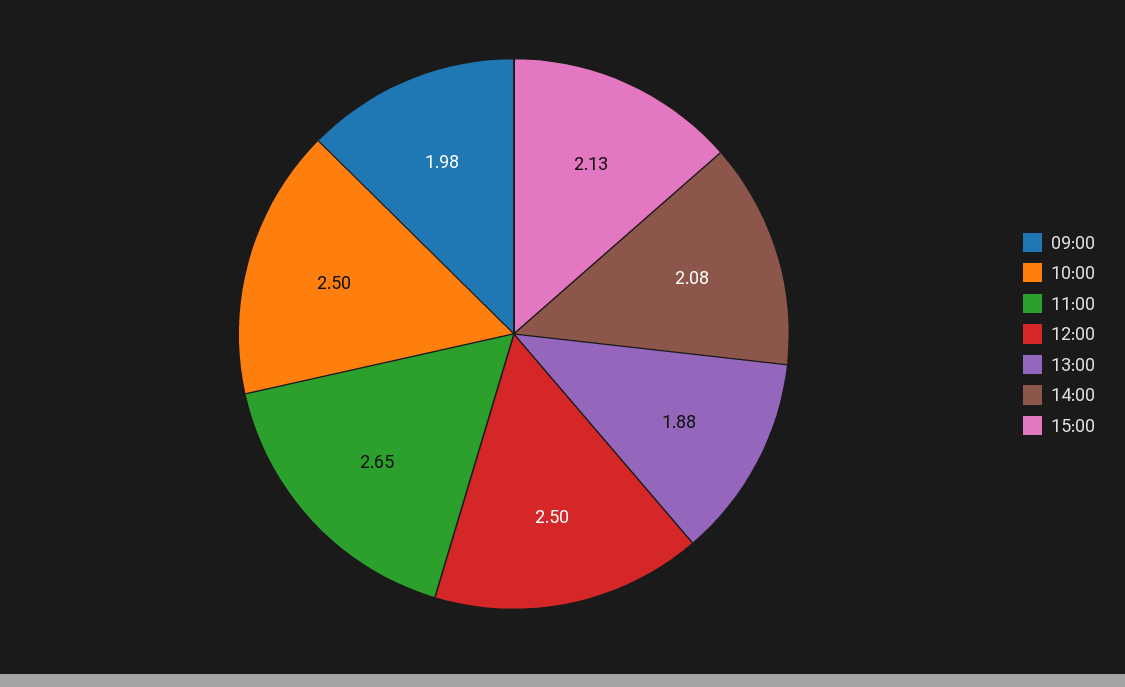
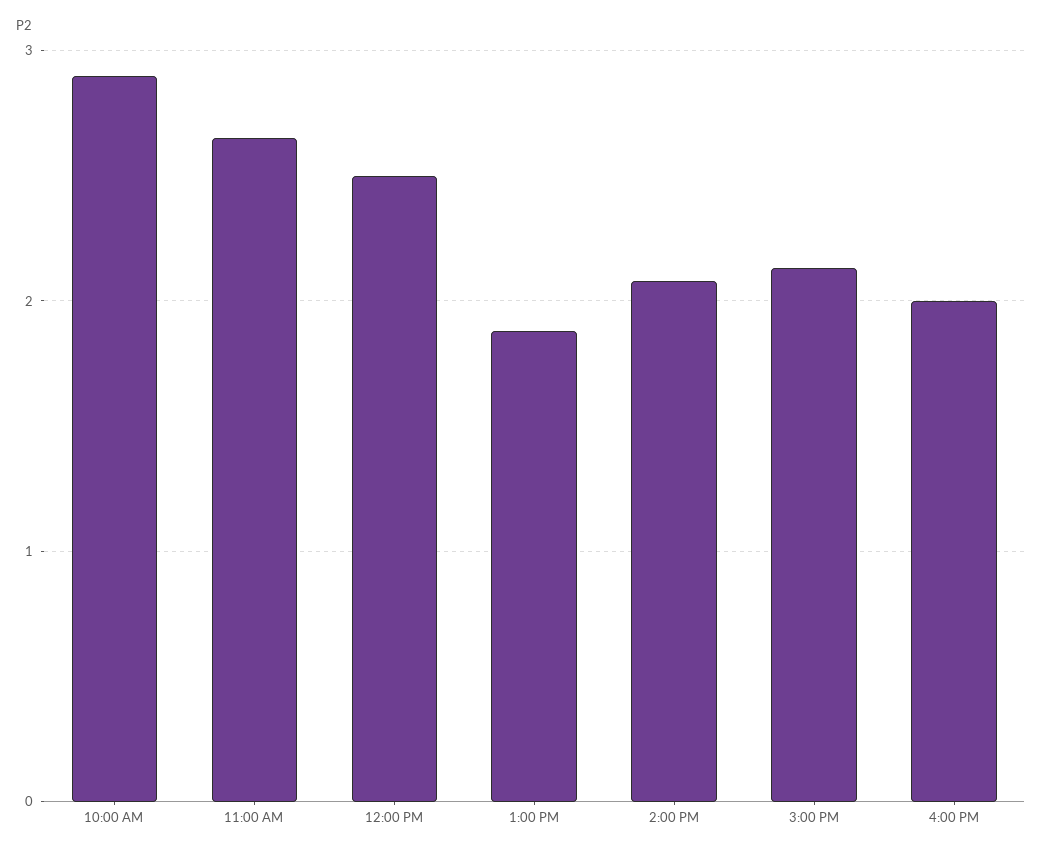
09:00: 1.98 -> none
10:00: 2.5 -> 2.9
4:00 PM: none -> 2

